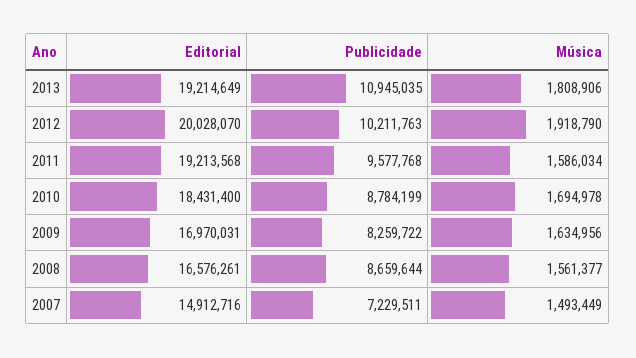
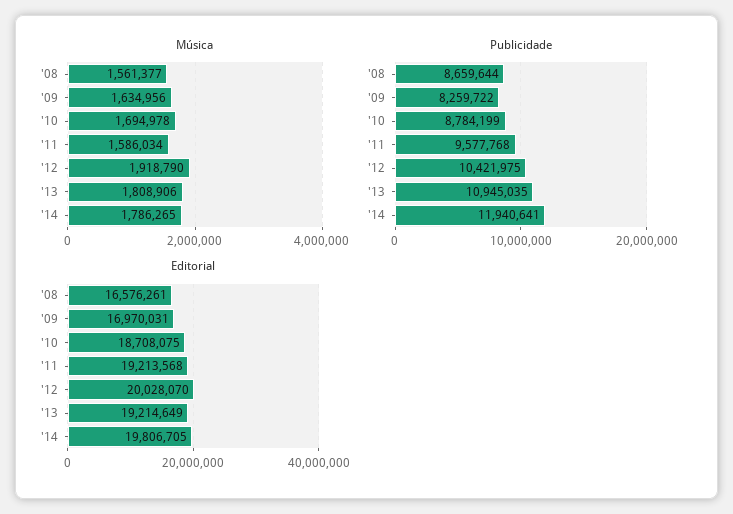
Publicidade, 2012: 10211763 -> 10421975
Editorial, 2010: 18431400 -> 18708075
Editorial, 2007: 14912716 -> none
Publicidade, 2007: 7229511 -> none
Música, 2007: 1493449 -> none
Música, '14: none -> 1786265
Publicidade, '14: none -> 11940641
Editorial, '14: none -> 19806705

